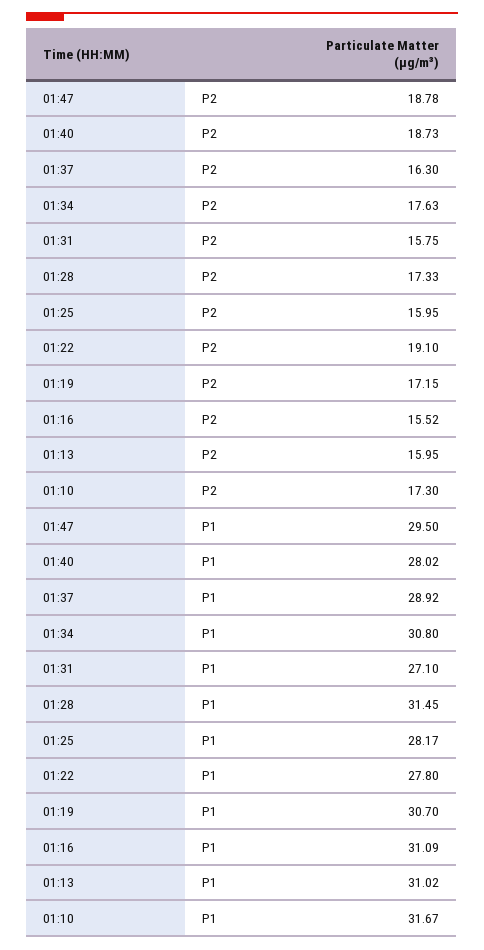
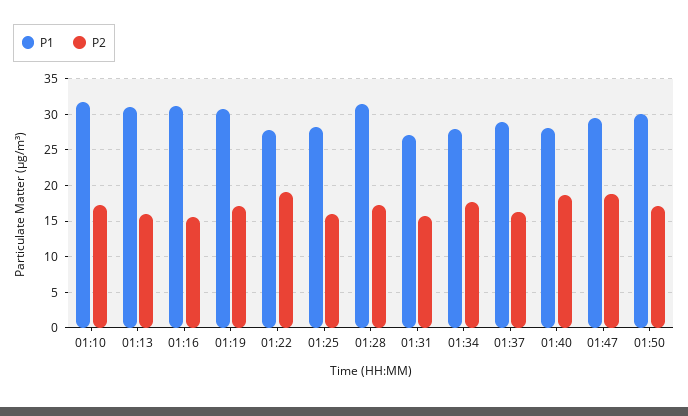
P1, 01:34: 30.8 -> 28
P1, 01:50: none -> 30
P2, 01:50: none -> 17

